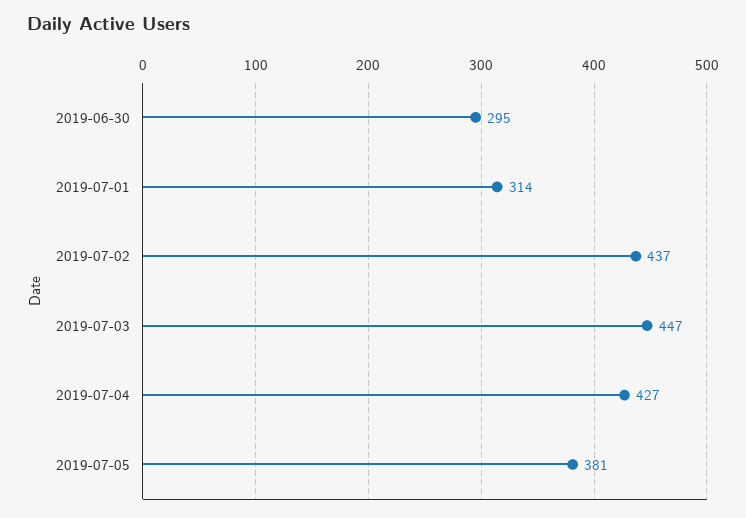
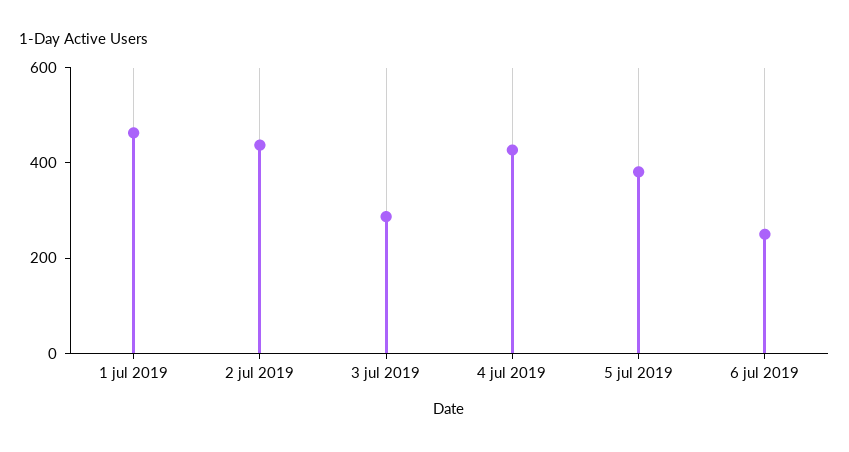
2019-06-30: 295 -> none
2019-07-01: 314 -> 450
2019-07-03: 447 -> 300
6 jul 2019: none -> 250

